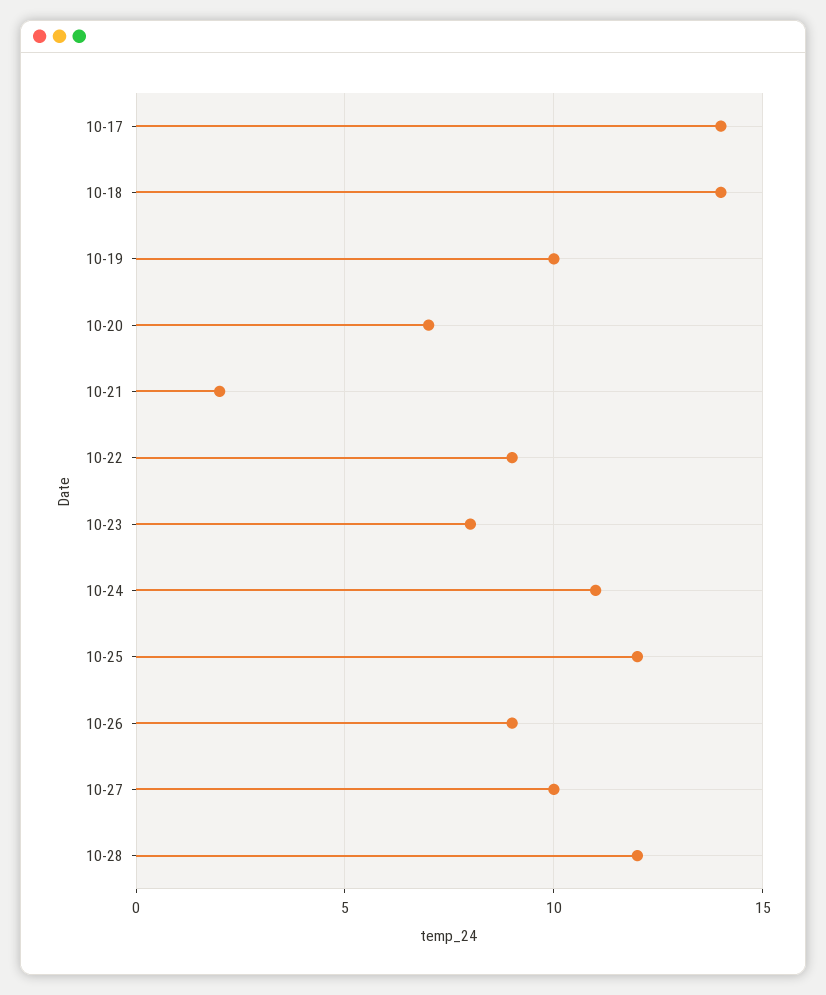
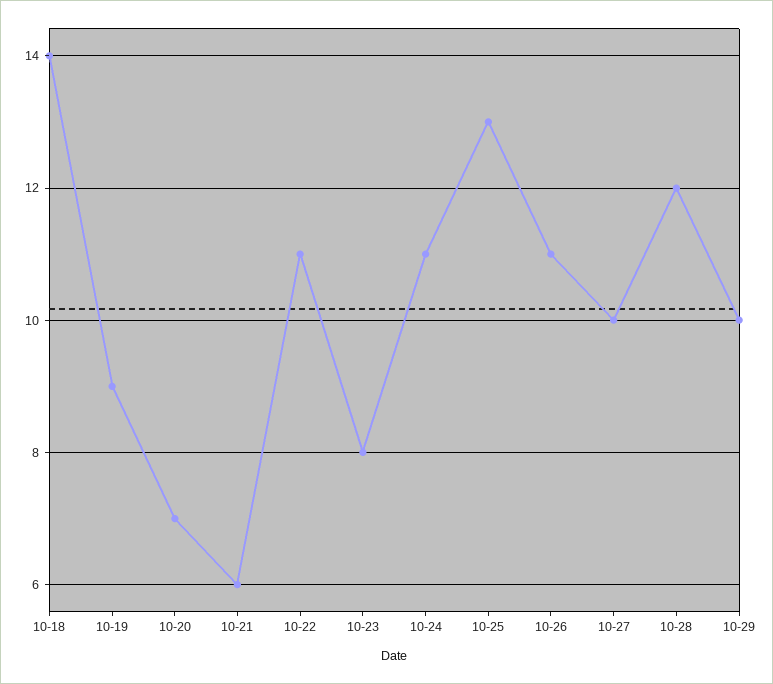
10-17: 14 -> none
10-19: 10 -> 9
10-21: 2 -> 6
10-22: 9 -> 11
10-25: 12 -> 13
10-26: 9 -> 11
10-29: none -> 10

